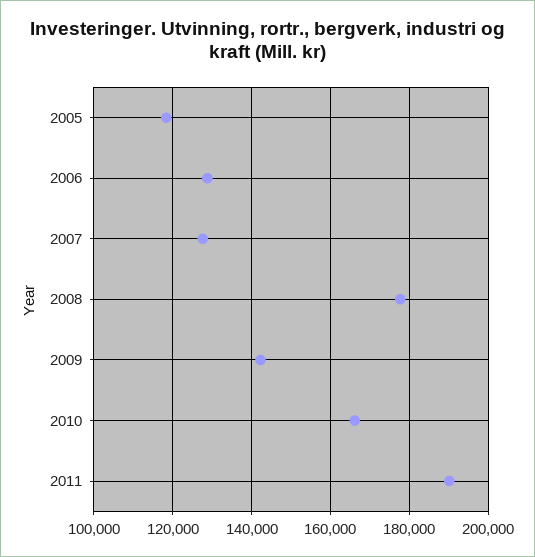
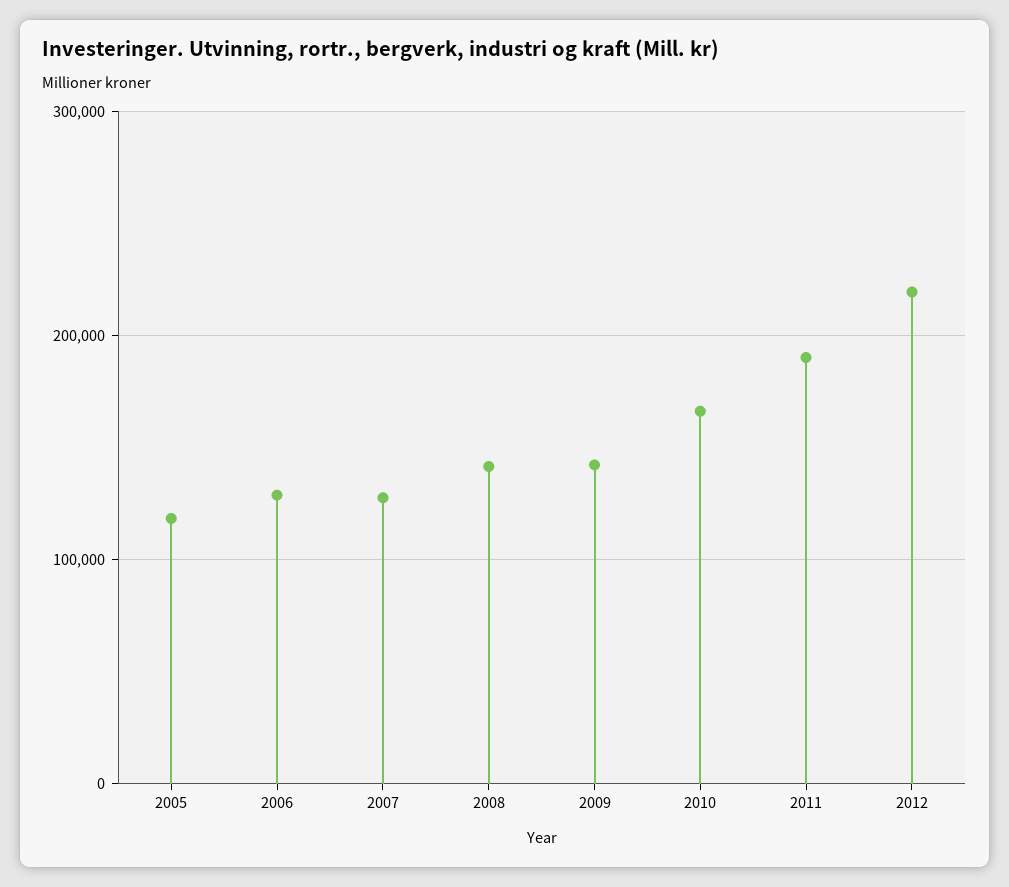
2008: 178000 -> 140000
2012: none -> 220000

